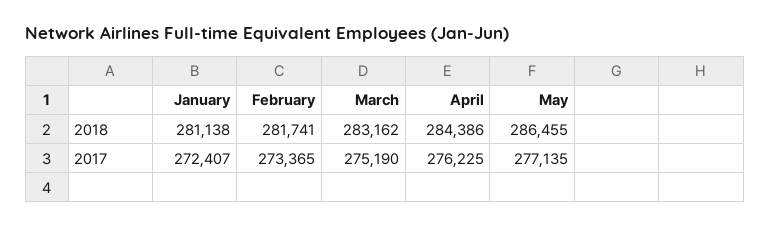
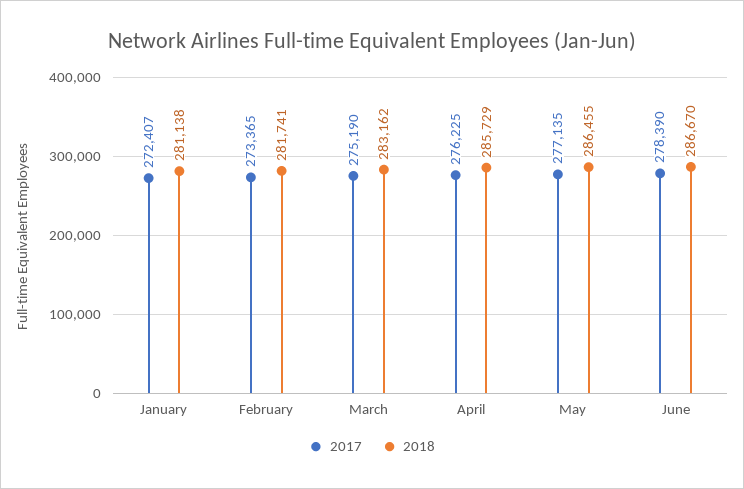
2018, April: 284386 -> 285729
2017, June: none -> 278390
2018, June: none -> 286670

